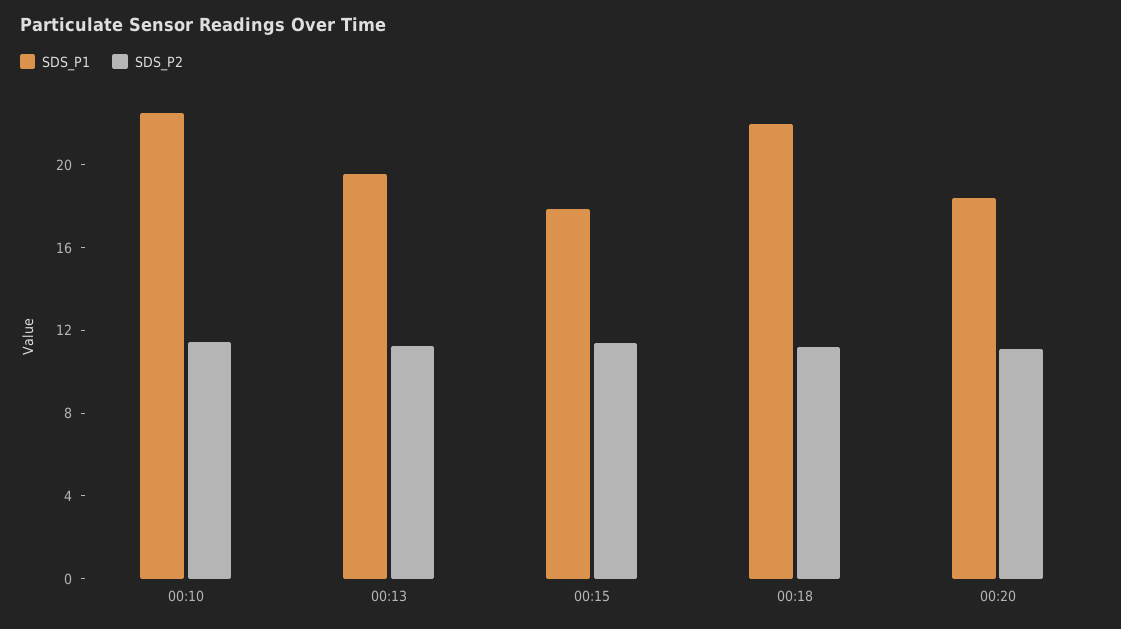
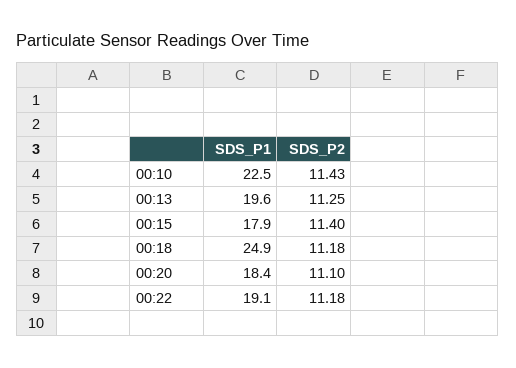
SDS_P1, 00:18: 22 -> 24.9
SDS_P1, 00:22: none -> 19.1
SDS_P2, 00:22: none -> 11.18

